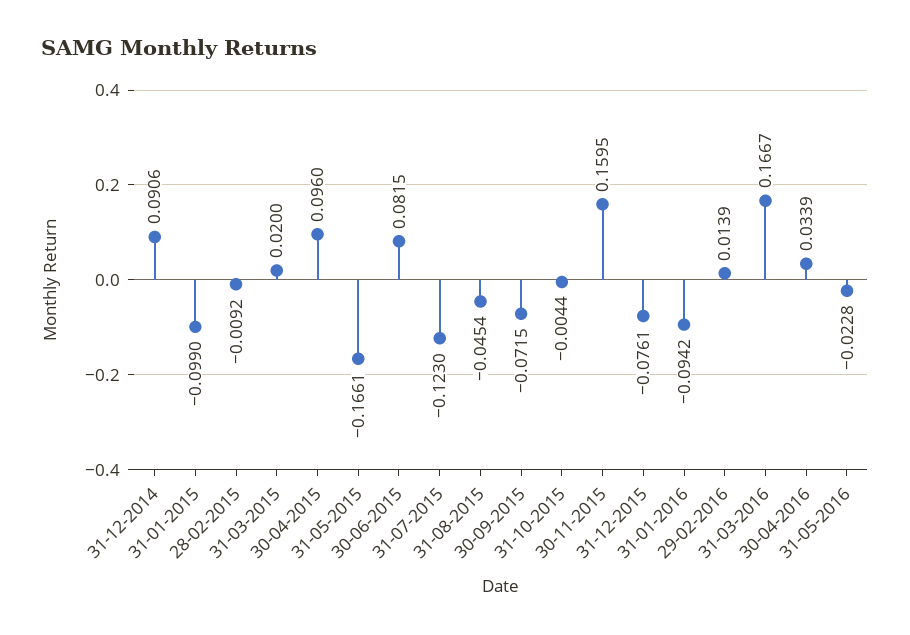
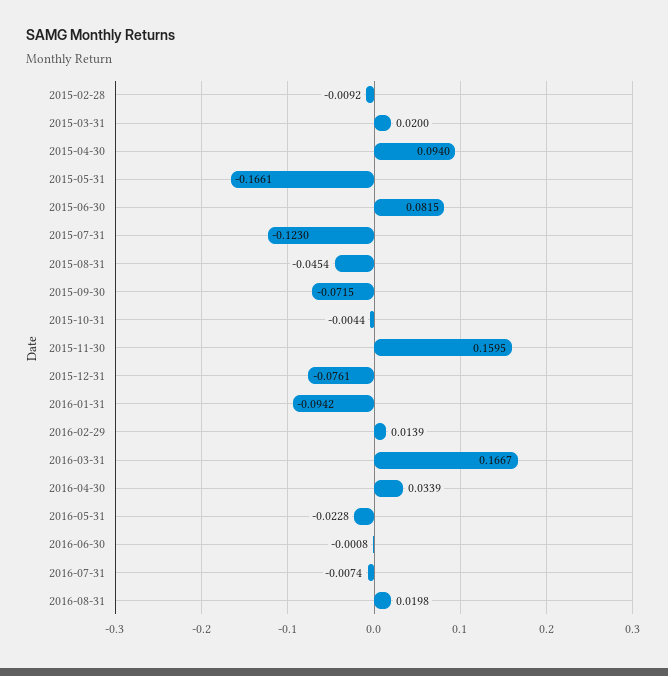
31-12-2014: 0.0906 -> none
31-01-2015: -0.099 -> none
30-04-2015: 0.096 -> 0.094
2016-06-30: none -> -0.0008
2016-07-31: none -> -0.0074
2016-08-31: none -> 0.0198

